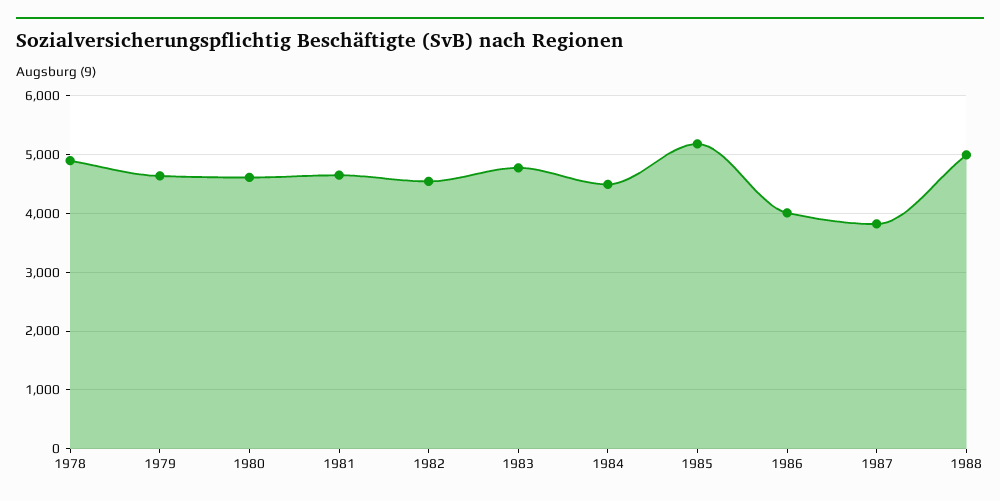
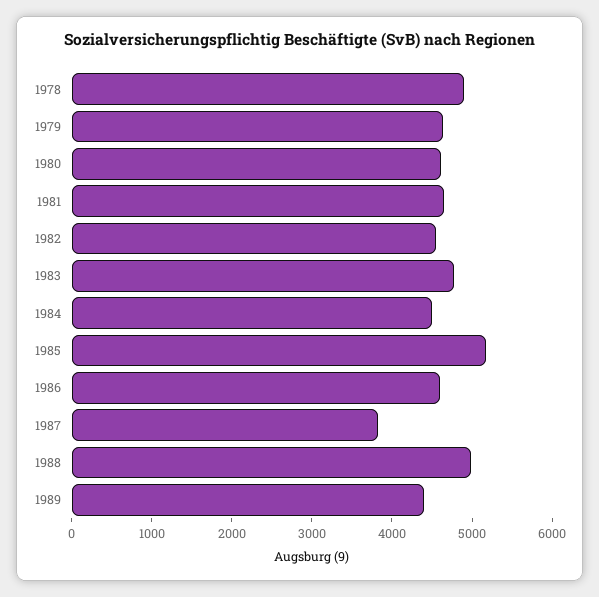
1986: 4000 -> 4600
1989: none -> 4400

